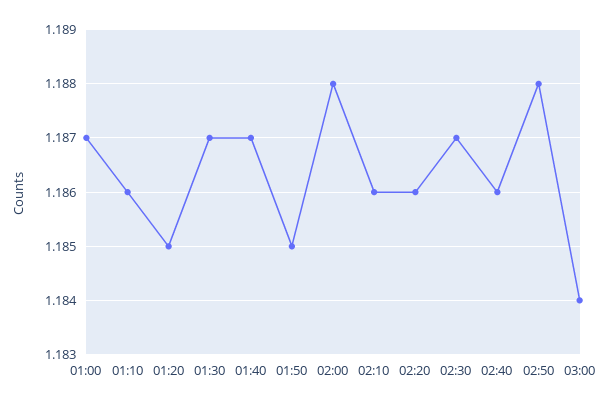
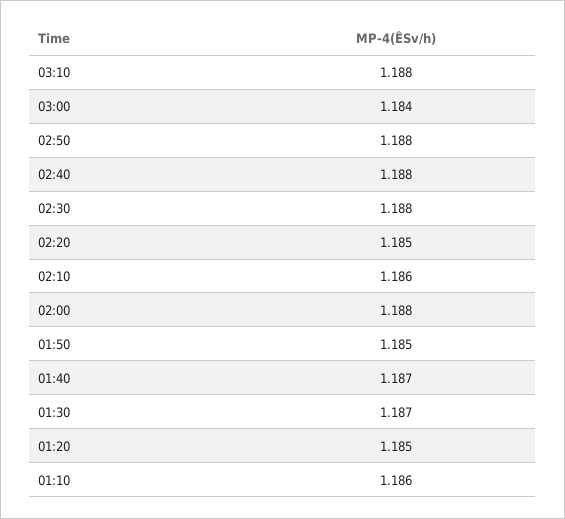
01:00: 1.187 -> none
02:20: 1.186 -> 1.185
02:30: 1.187 -> 1.188
02:40: 1.186 -> 1.188
03:10: none -> 1.188

